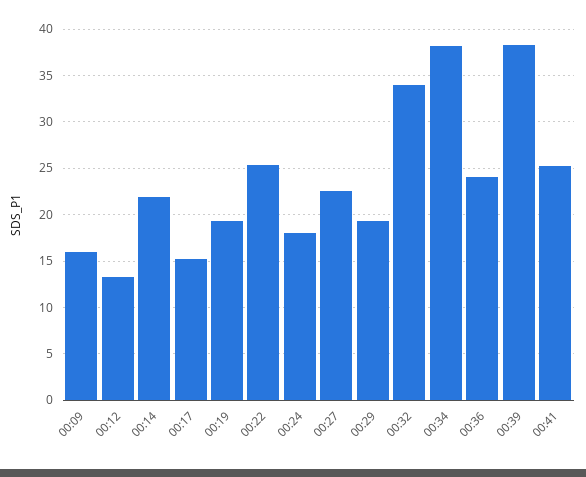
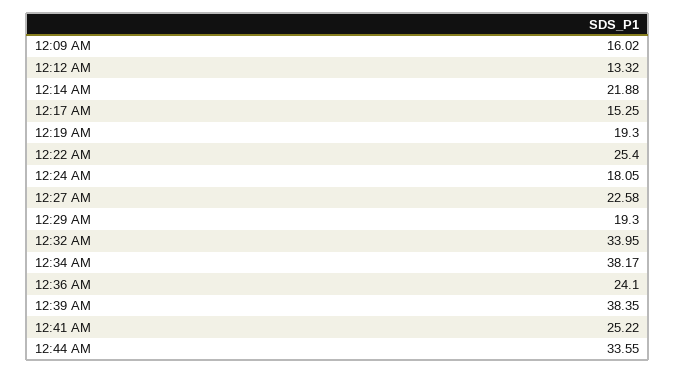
12:44 AM: none -> 33.55

